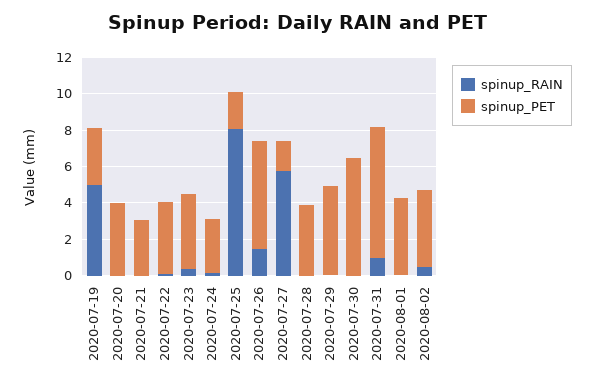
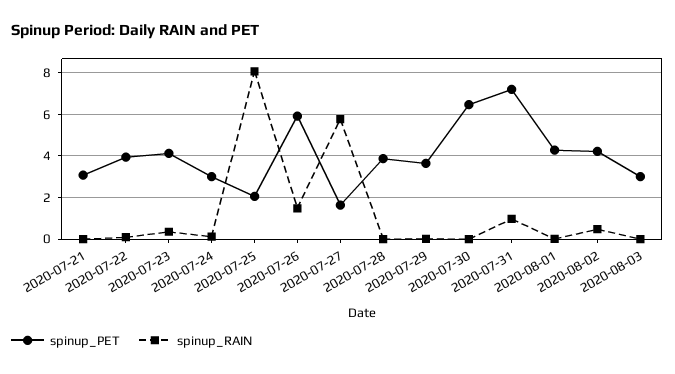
spinup_RAIN, 2020-07-19: 5 -> none
spinup_PET, 2020-07-19: 3 -> none
spinup_RAIN, 2020-07-20: 0 -> none
spinup_PET, 2020-07-20: 4 -> none
spinup_PET, 2020-07-29: 5 -> 3.5
spinup_PET, 2020-08-03: none -> 3
spinup_RAIN, 2020-08-03: none -> 0

